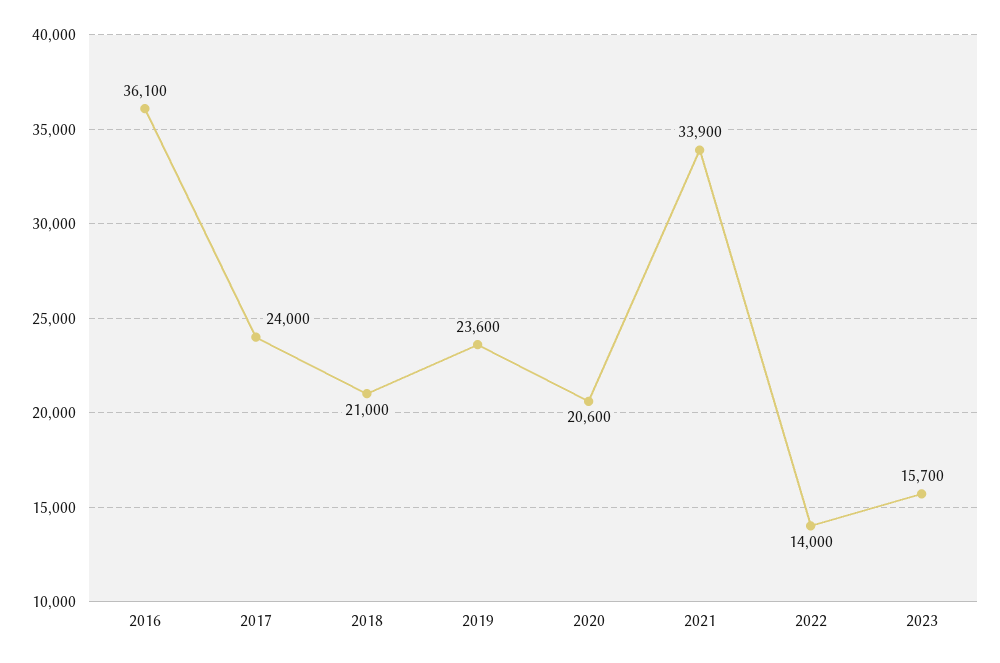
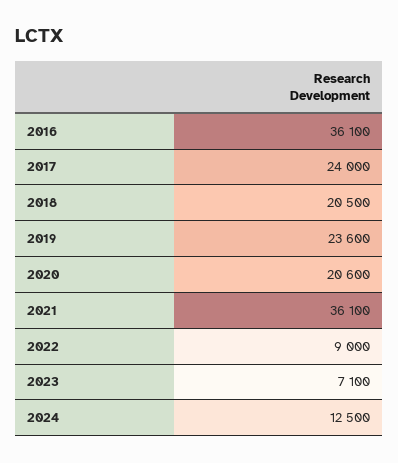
2018: 21000 -> 20500
2021: 33900 -> 36100
2022: 14000 -> 9000
2023: 15700 -> 7100
2024: none -> 12500

